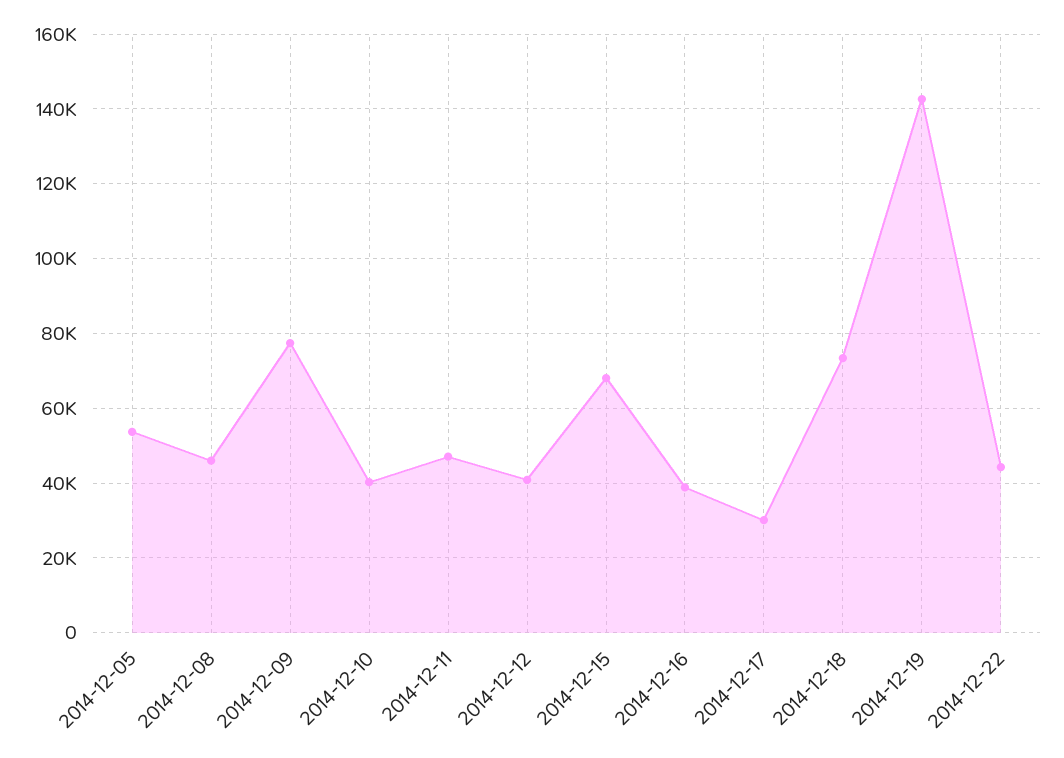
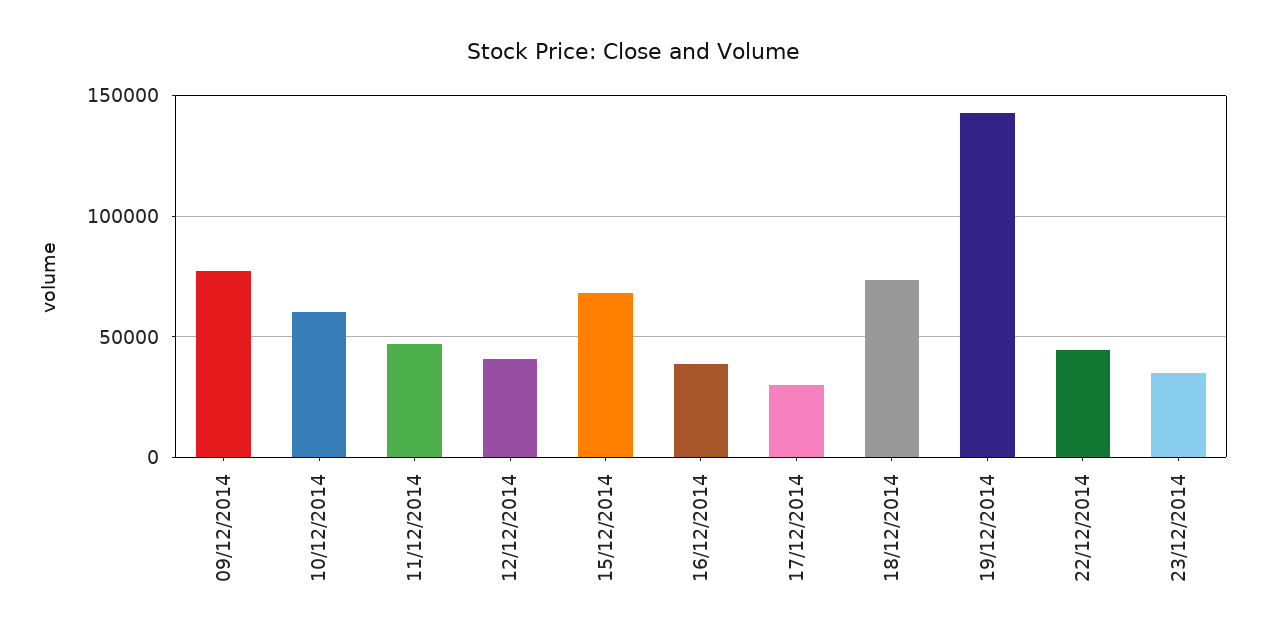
2014-12-05: 54000 -> none
2014-12-08: 46000 -> none
2014-12-10: 40000 -> 60000
23/12/2014: none -> 35000

